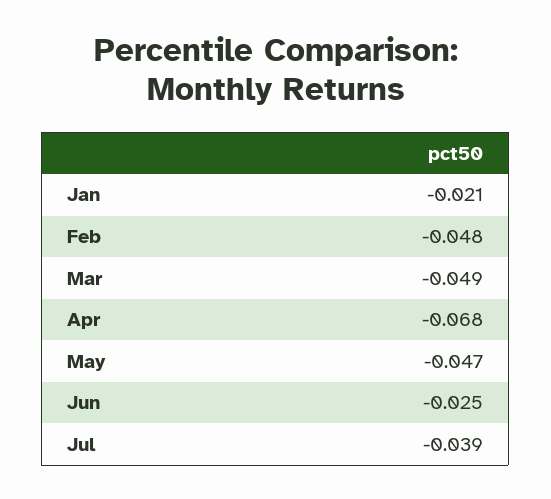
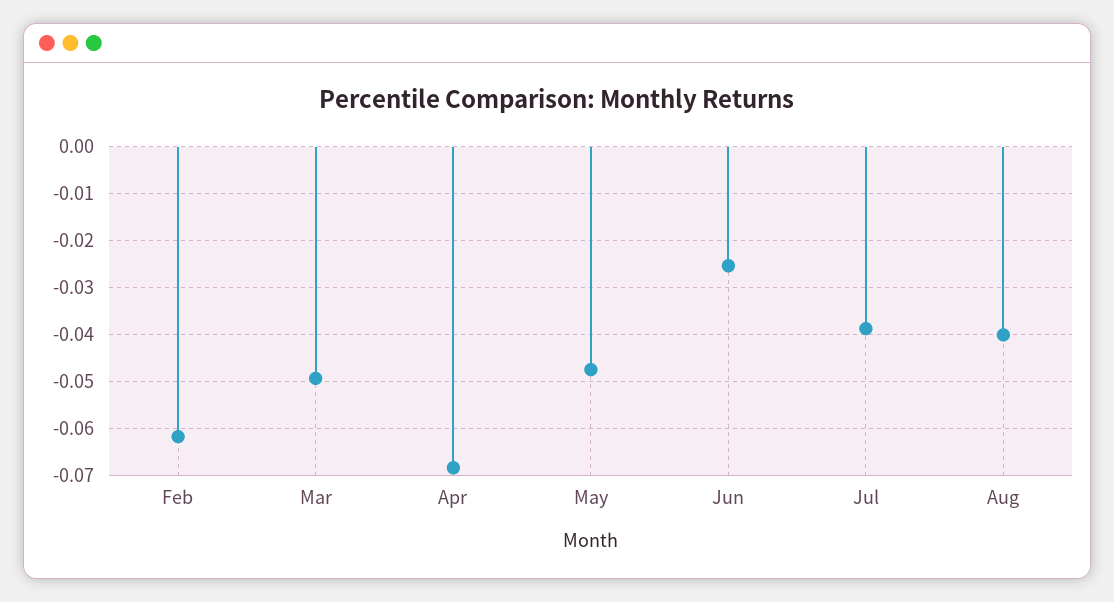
Jan: -0.021 -> none
Feb: -0.048 -> -0.062
Aug: none -> -0.04

